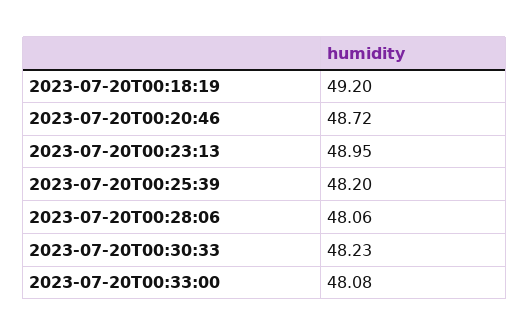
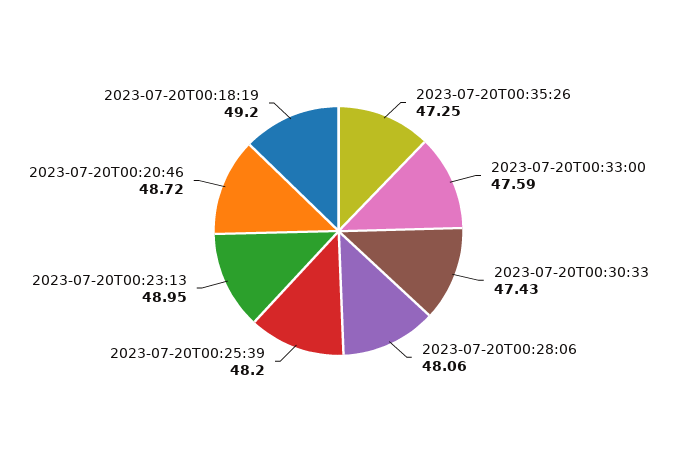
2023-07-20T00:30:33: 48.23 -> 47.43
2023-07-20T00:33:00: 48.08 -> 47.59
2023-07-20T00:35:26: none -> 47.25

